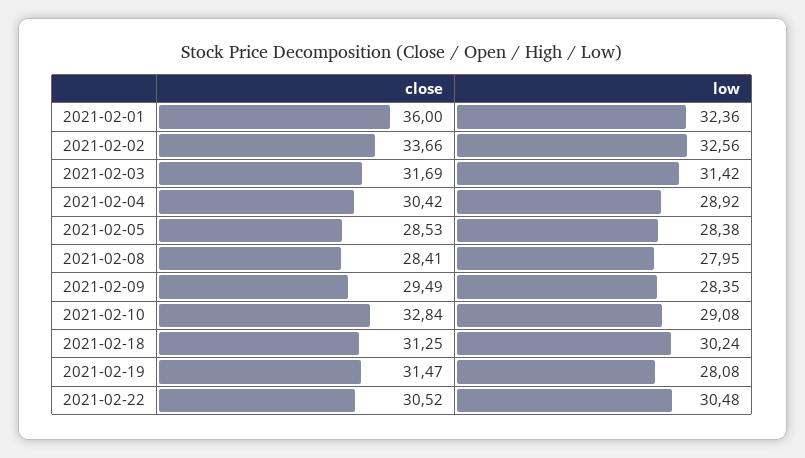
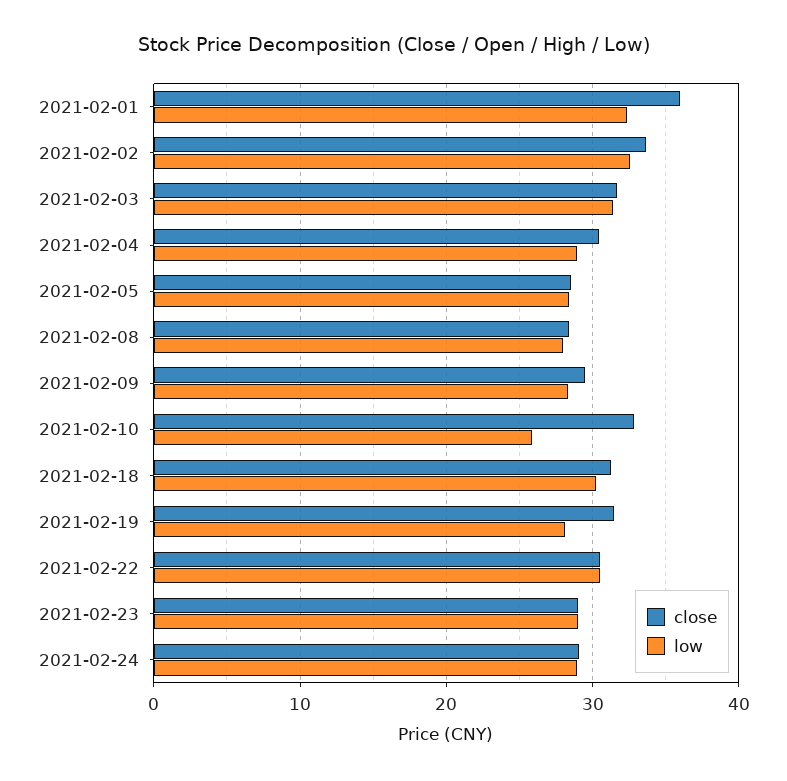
low, 2021-02-10: 29.08 -> 26
close, 2021-02-23: none -> 29
low, 2021-02-23: none -> 29
close, 2021-02-24: none -> 29
low, 2021-02-24: none -> 29

